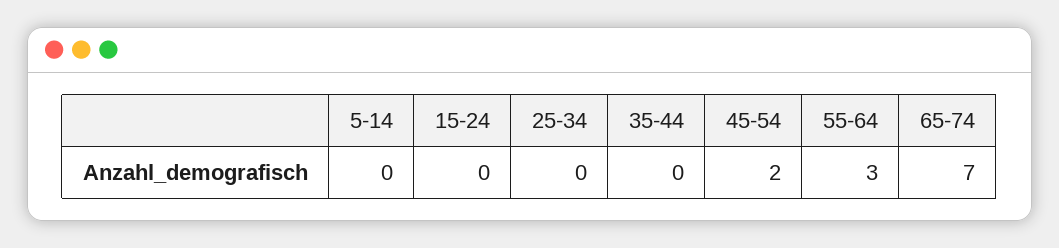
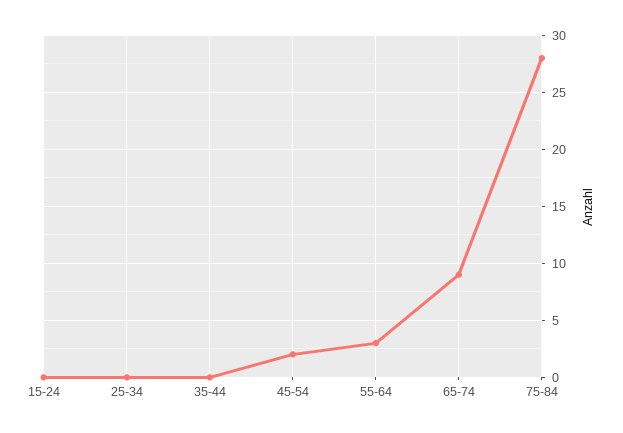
5-14: 0 -> none
65-74: 7 -> 9
75-84: none -> 28

